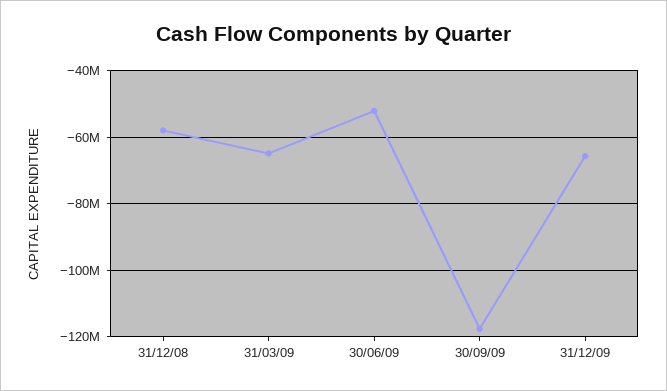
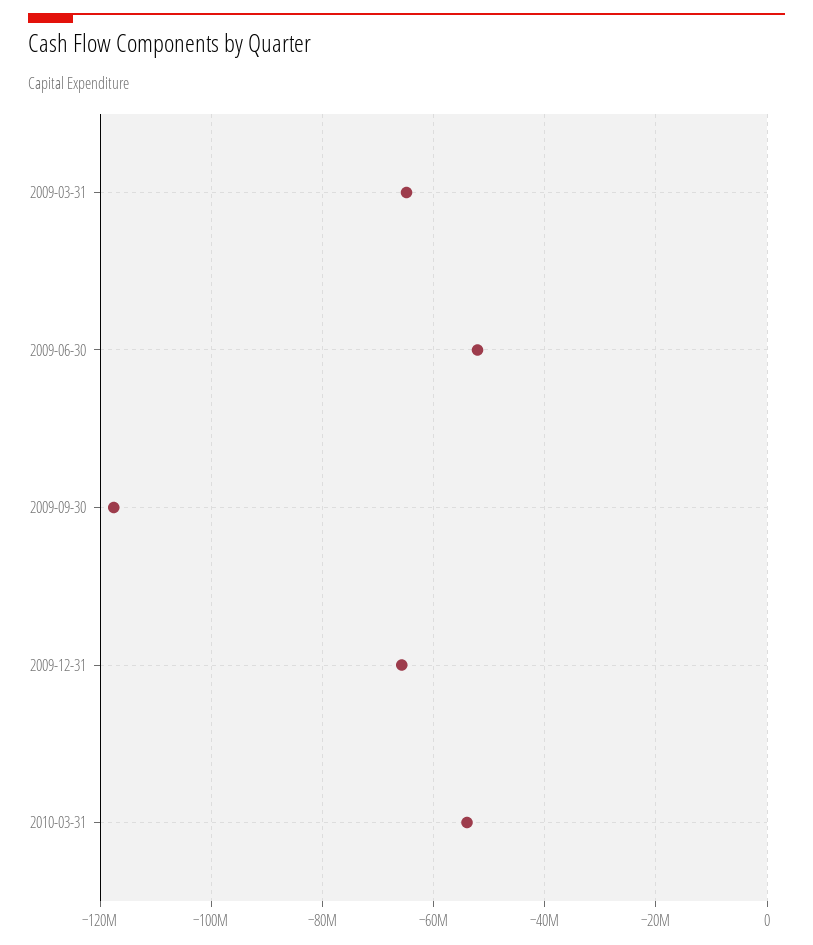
31/12/08: -58000000 -> none
2010-03-31: none -> -54000000

